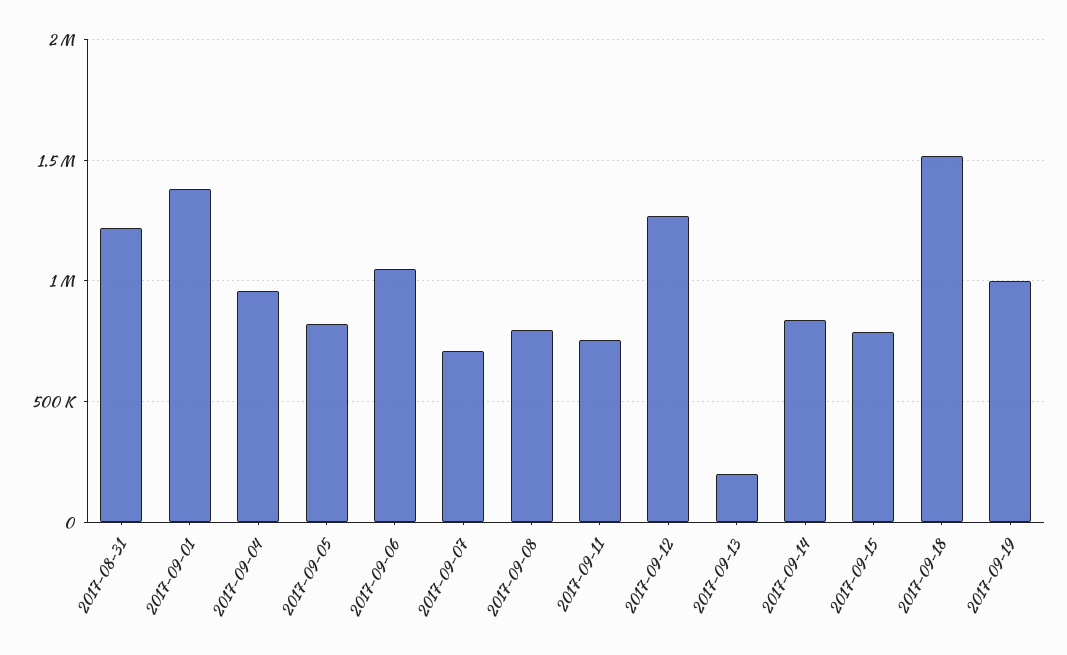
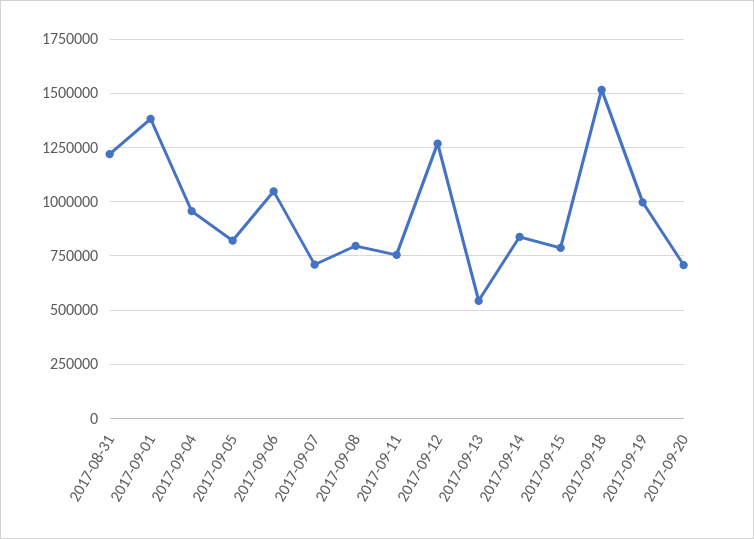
2017-09-13: 200000 -> 550000
2017-09-20: none -> 700000

